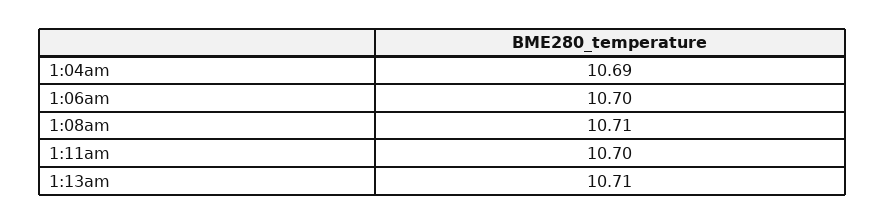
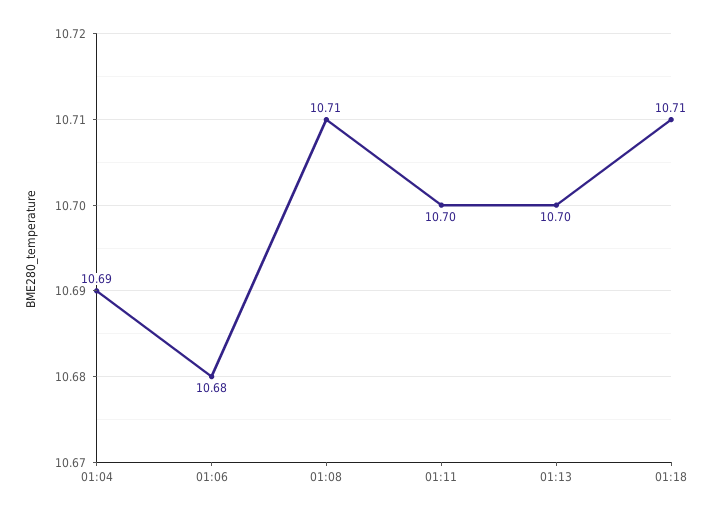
1:06am: 10.7 -> 10.68
1:13am: 10.71 -> 10.7
01:18: none -> 10.71

